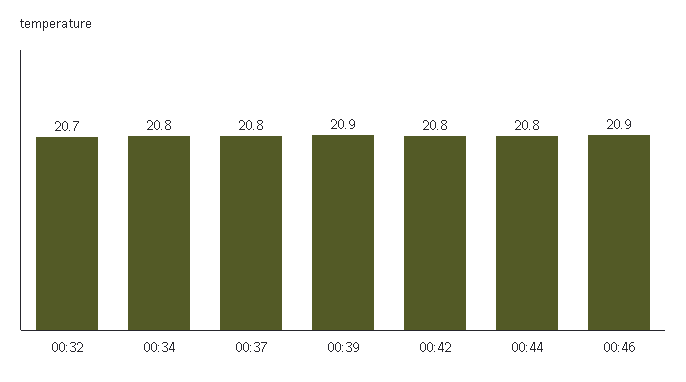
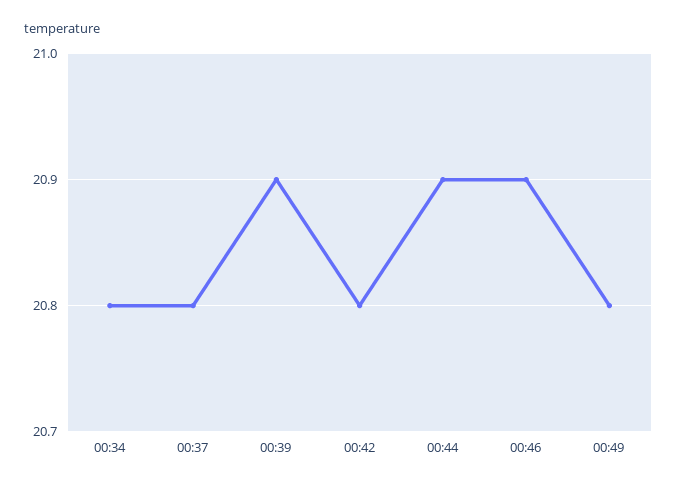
00:32: 20.7 -> none
00:44: 20.8 -> 20.9
00:49: none -> 20.8

